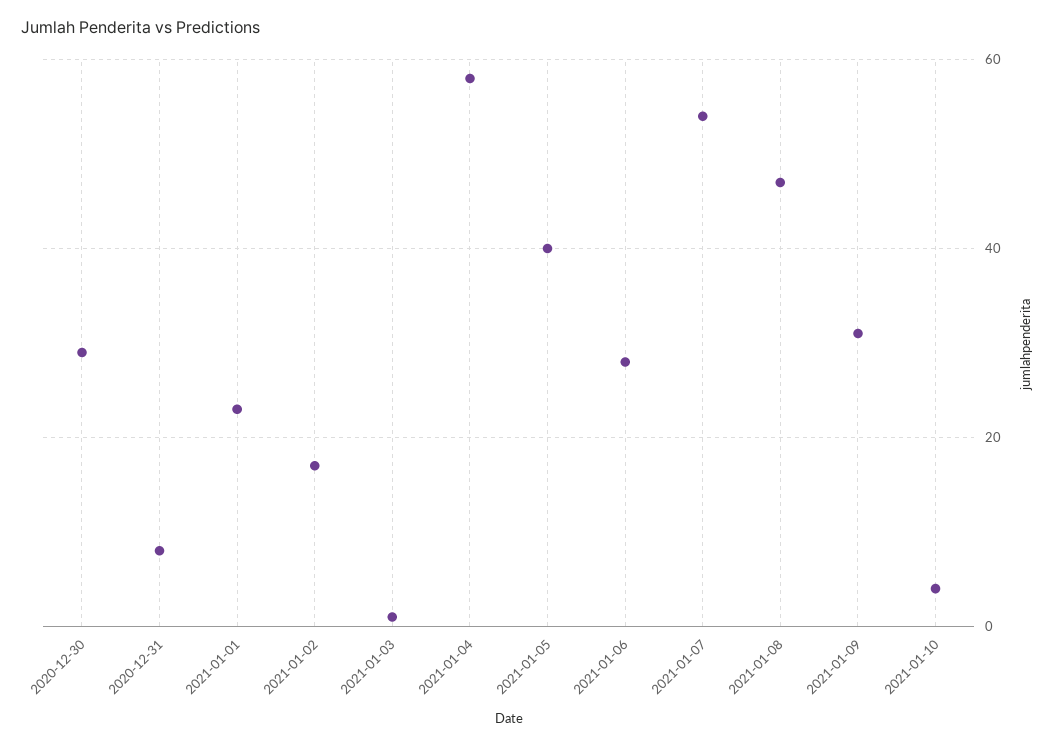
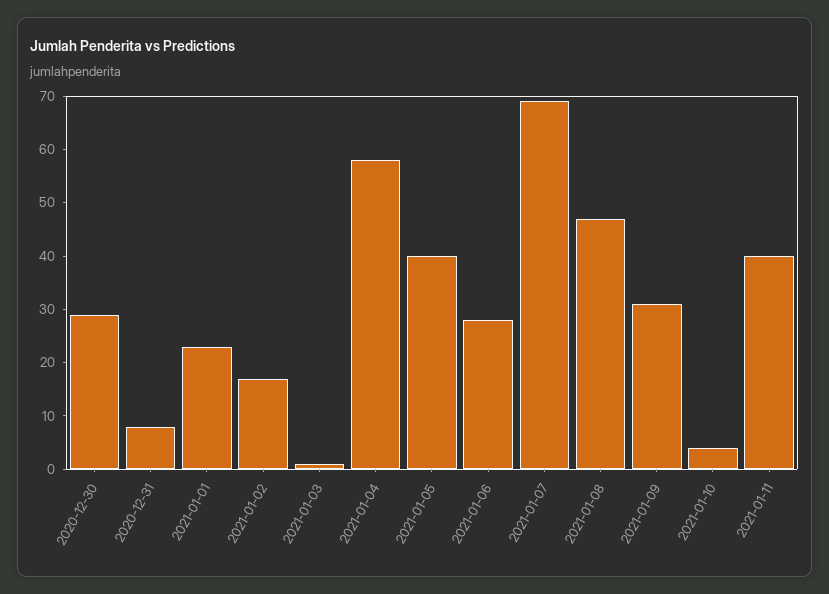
2021-01-07: 55 -> 70
2021-01-11: none -> 40

